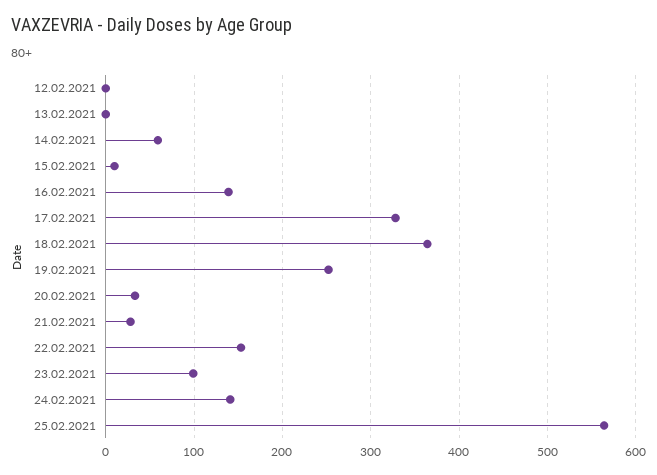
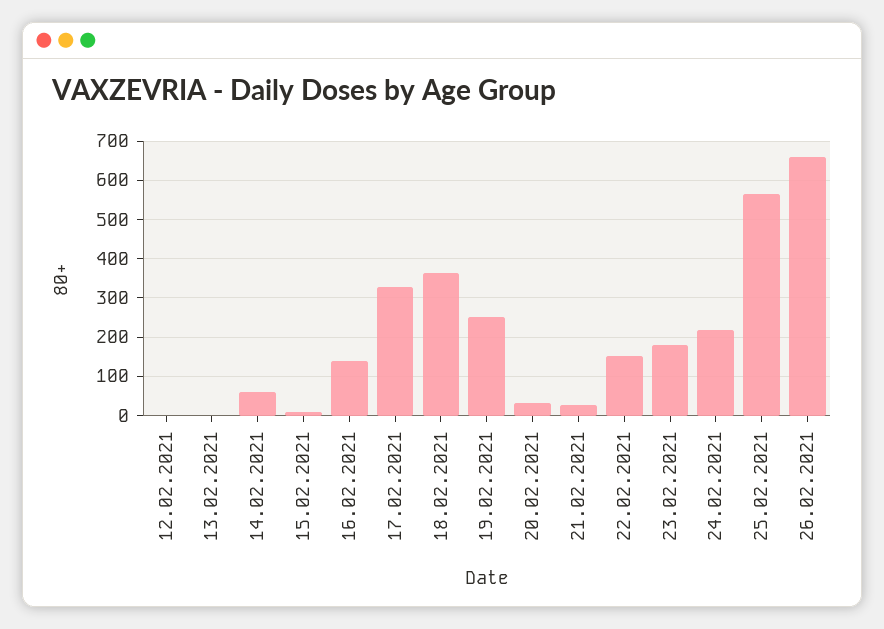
23.02.2021: 100 -> 180
24.02.2021: 140 -> 220
26.02.2021: none -> 660

